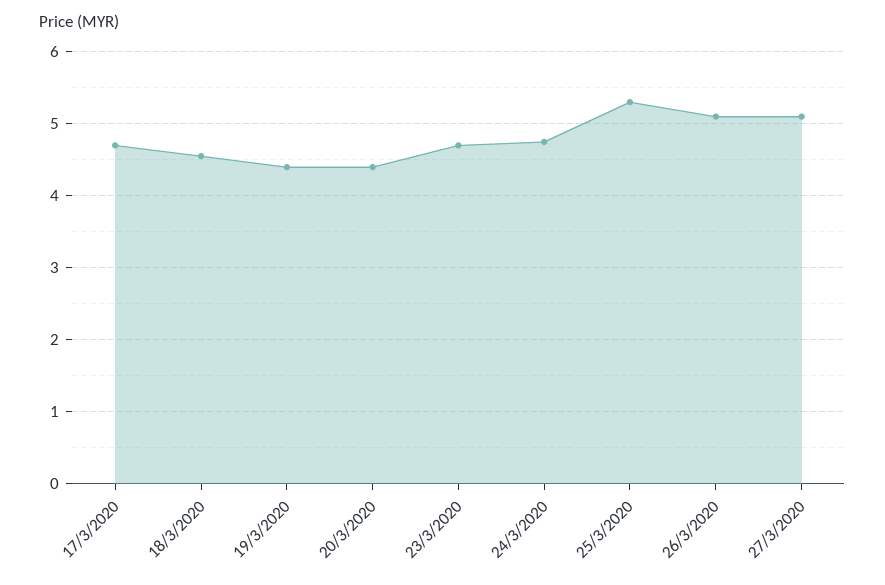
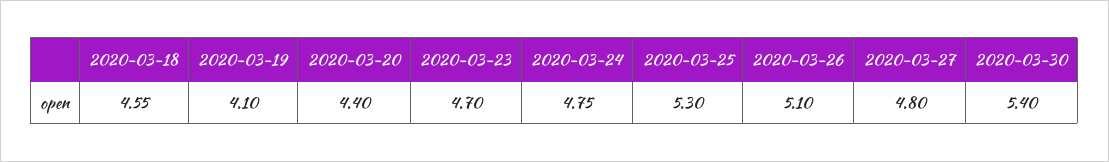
17/3/2020: 4.7 -> none
19/3/2020: 4.4 -> 4.1
27/3/2020: 5.1 -> 4.8
2020-03-30: none -> 5.4

